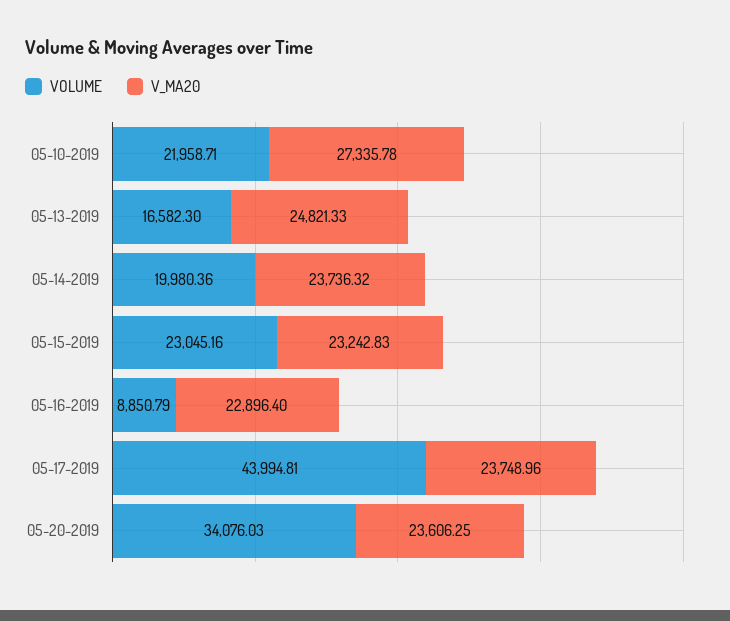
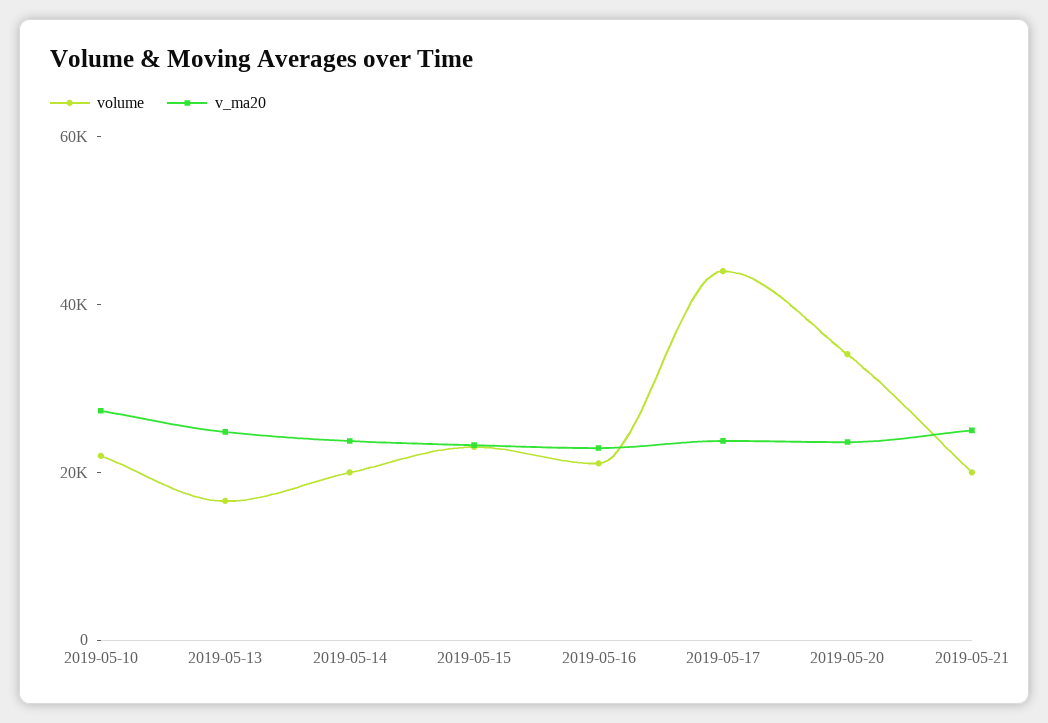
VOLUME, 05-16-2019: 8850.79 -> 20000
VOLUME, 2019-05-21: none -> 20000
V_MA20, 2019-05-21: none -> 25000

